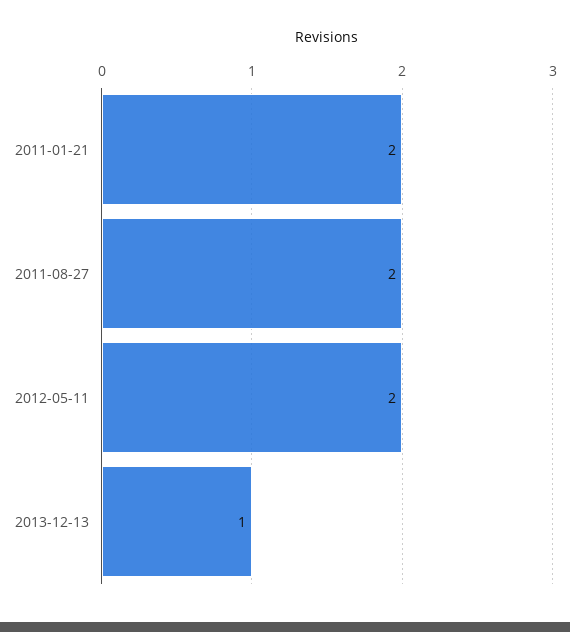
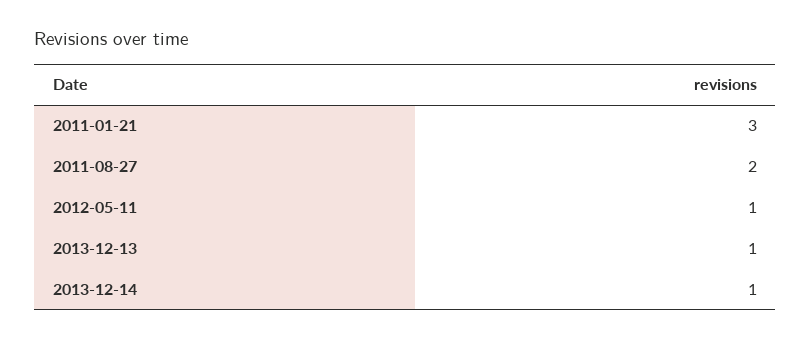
2011-01-21: 2 -> 3
2012-05-11: 2 -> 1
2013-12-14: none -> 1

